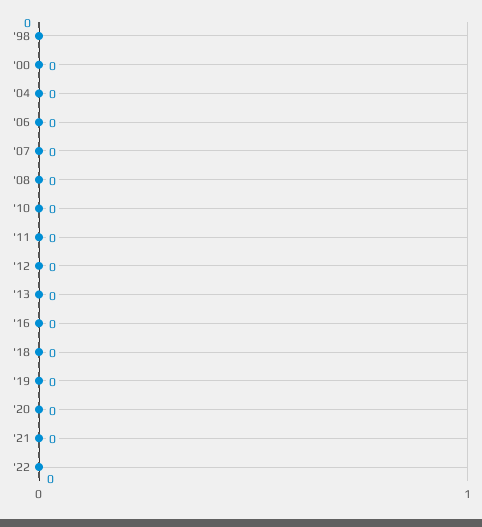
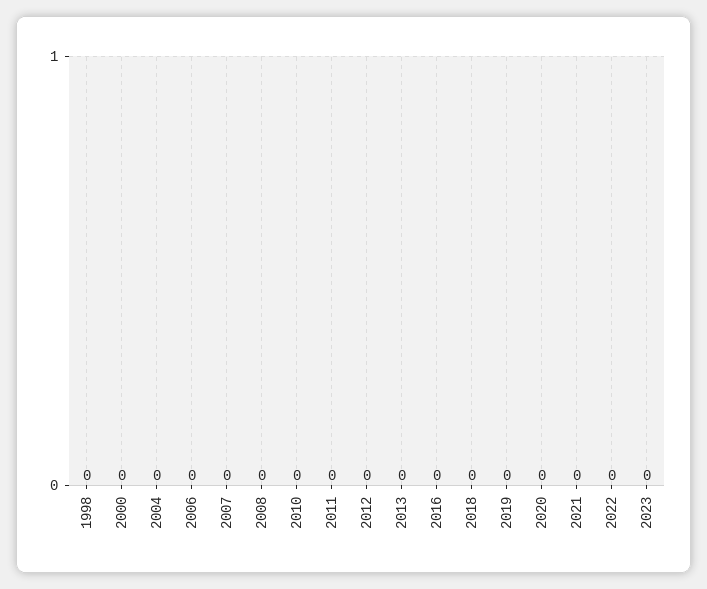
2023: none -> 0

